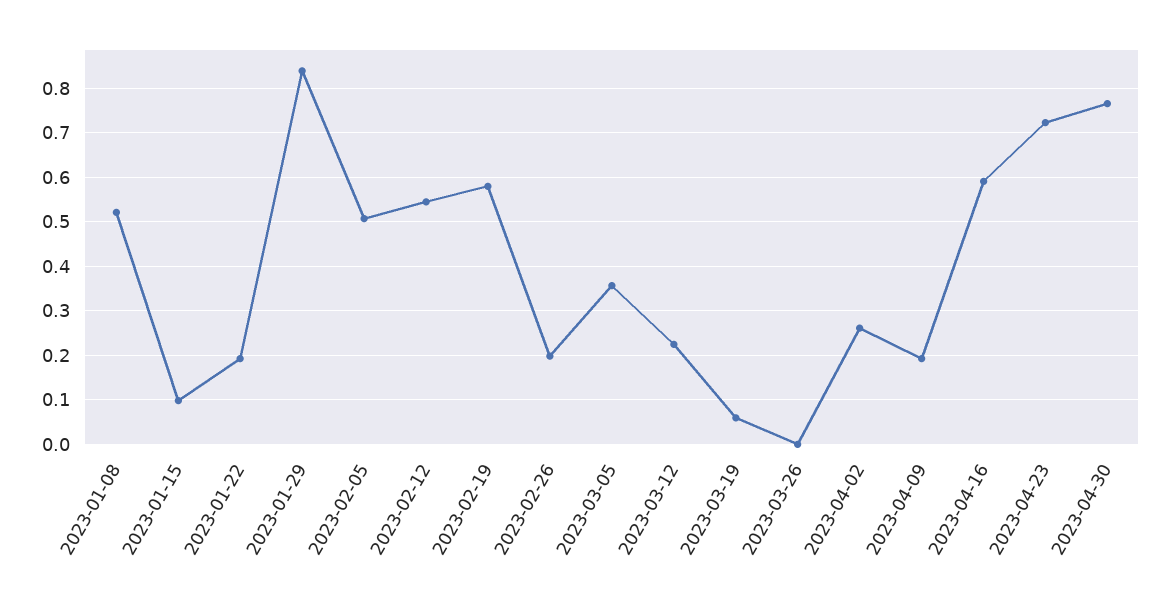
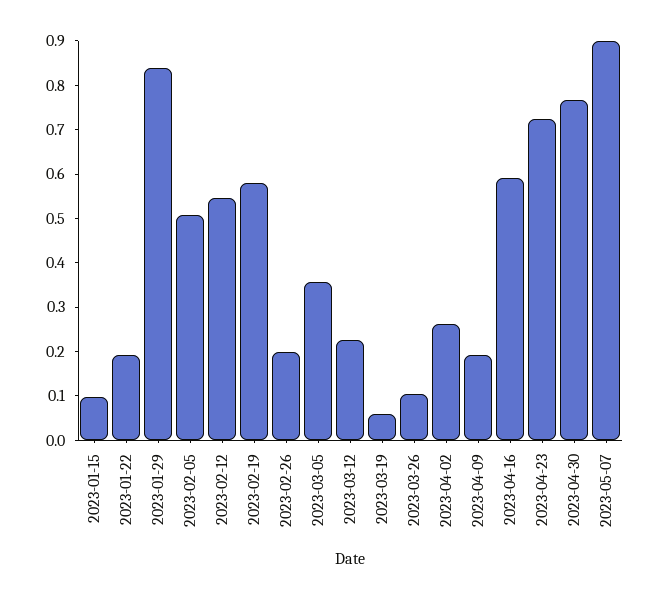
2023-01-08: 0.52 -> none
2023-03-26: 0 -> 0.1
2023-05-07: none -> 0.9

